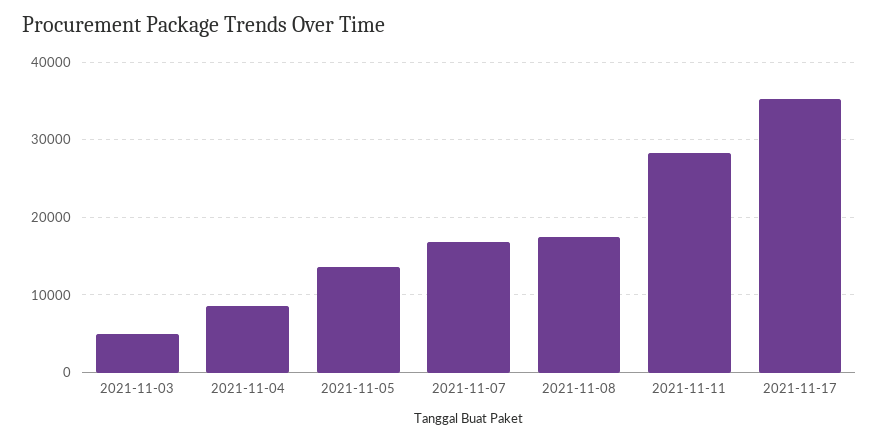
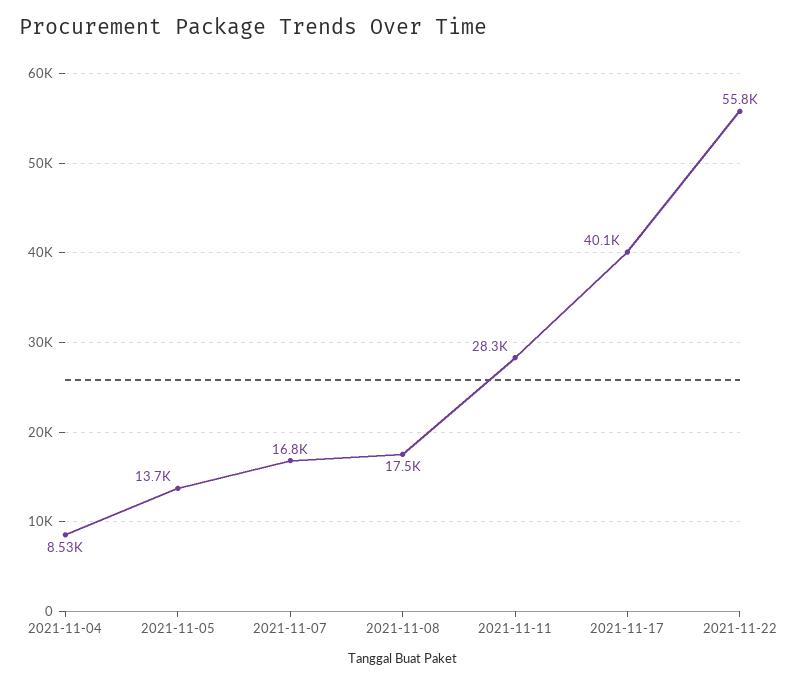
2021-11-03: 5000 -> none
2021-11-17: 35000 -> 40100
2021-11-22: none -> 55800

